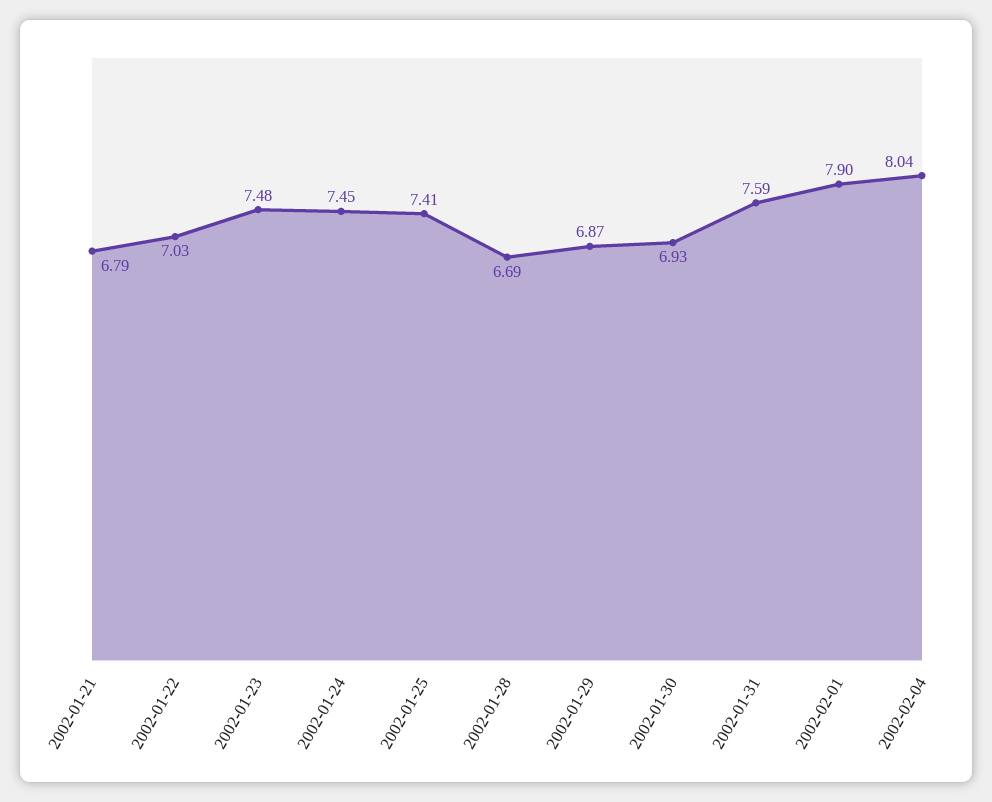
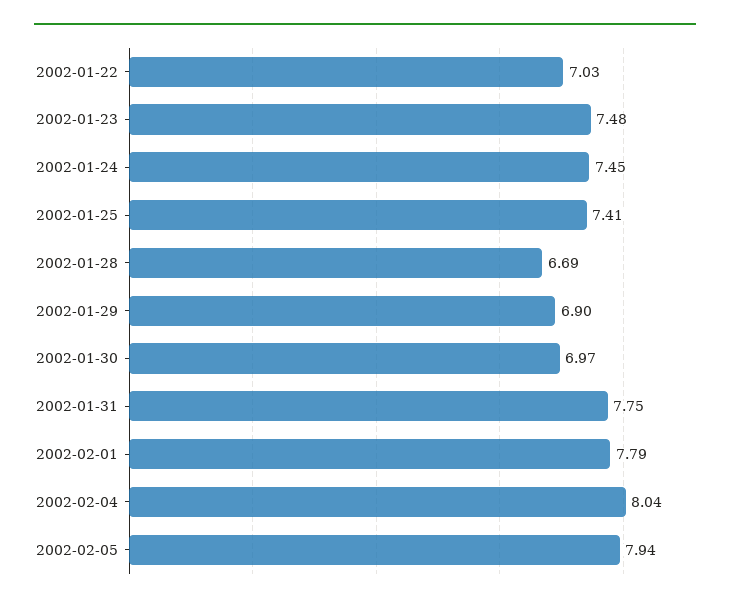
2002-01-21: 6.79 -> none
2002-01-29: 6.87 -> 6.9
2002-01-30: 6.93 -> 6.97
2002-01-31: 7.59 -> 7.75
2002-02-01: 7.9 -> 7.79
2002-02-05: none -> 7.94

